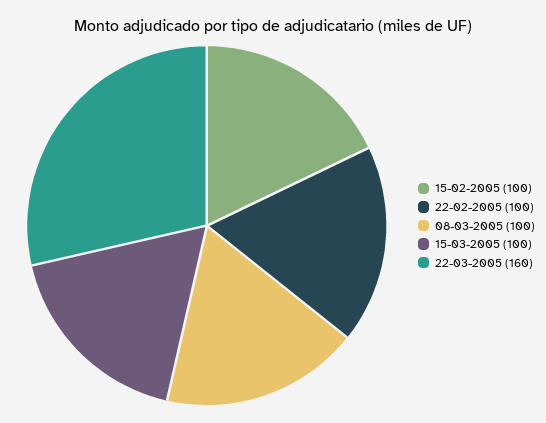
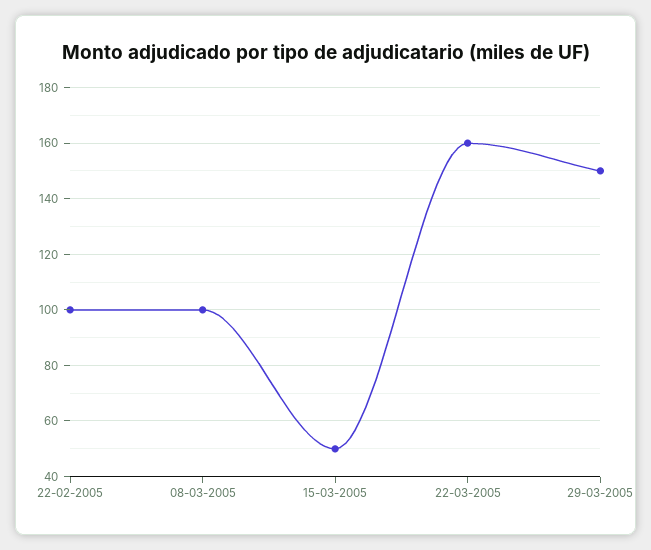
15-02-2005: 100 -> none
15-03-2005: 100 -> 50
29-03-2005: none -> 150

